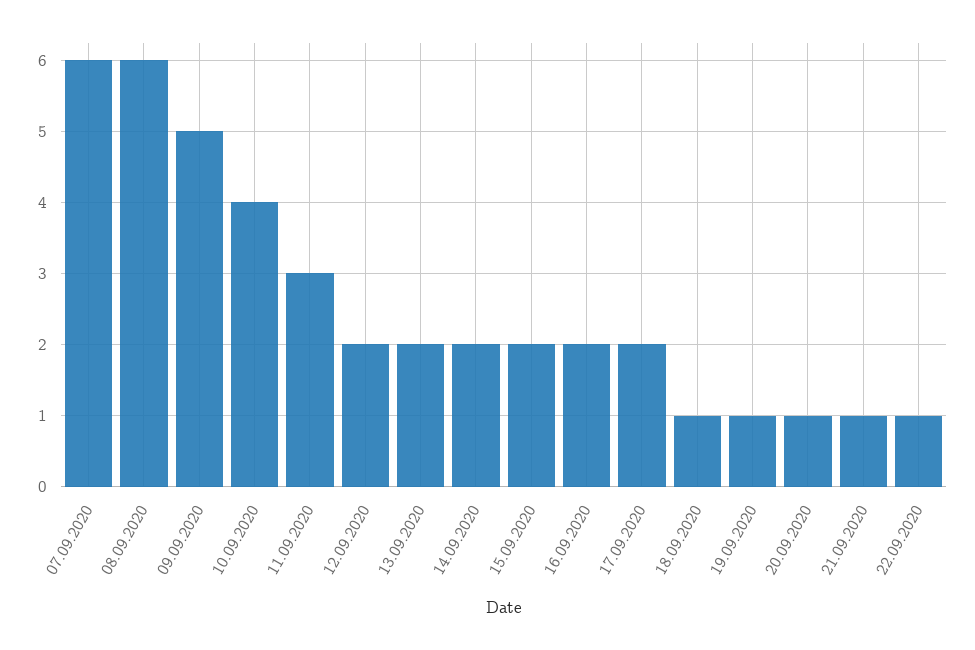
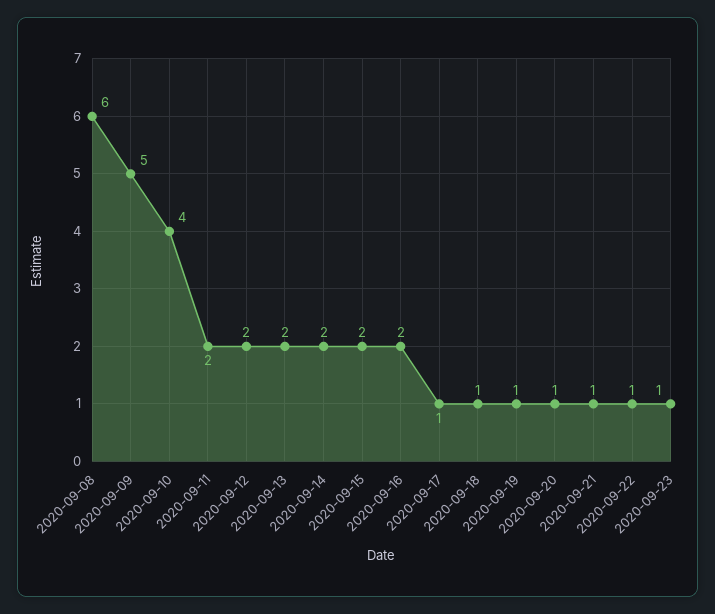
07.09.2020: 6 -> none
11.09.2020: 3 -> 2
17.09.2020: 2 -> 1
2020-09-23: none -> 1

